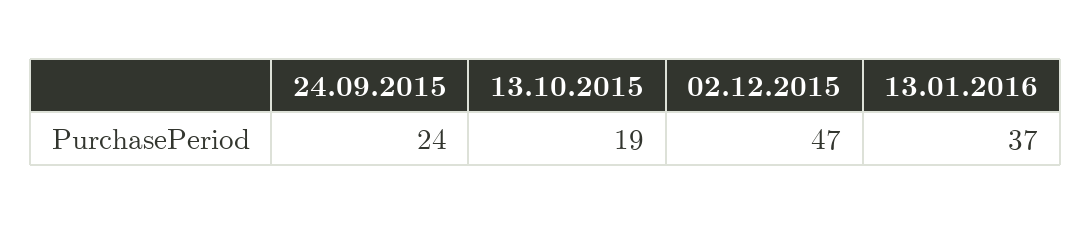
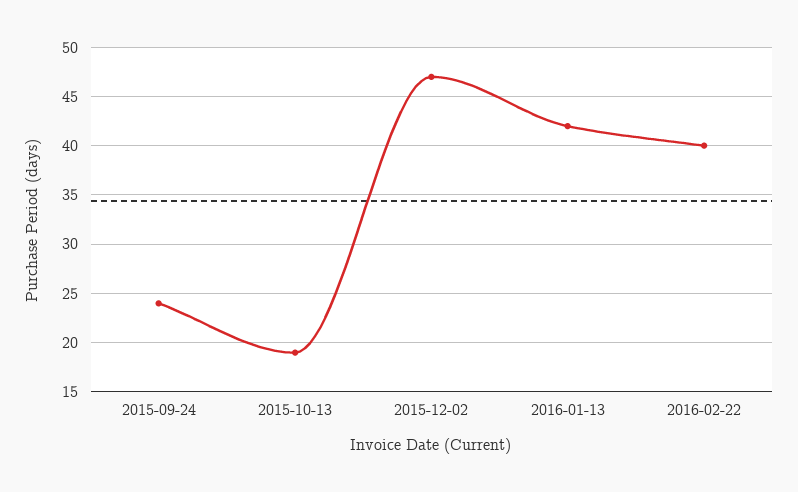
13.01.2016: 37 -> 42
2016-02-22: none -> 40

